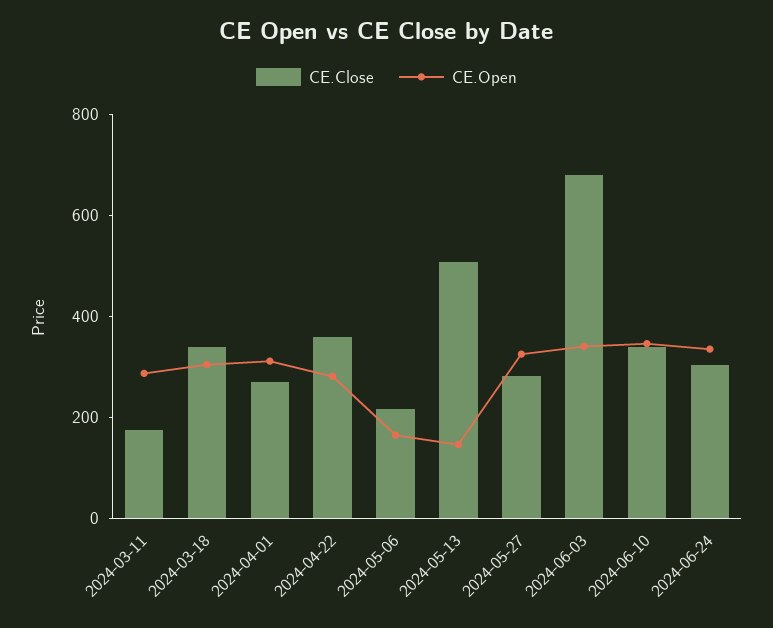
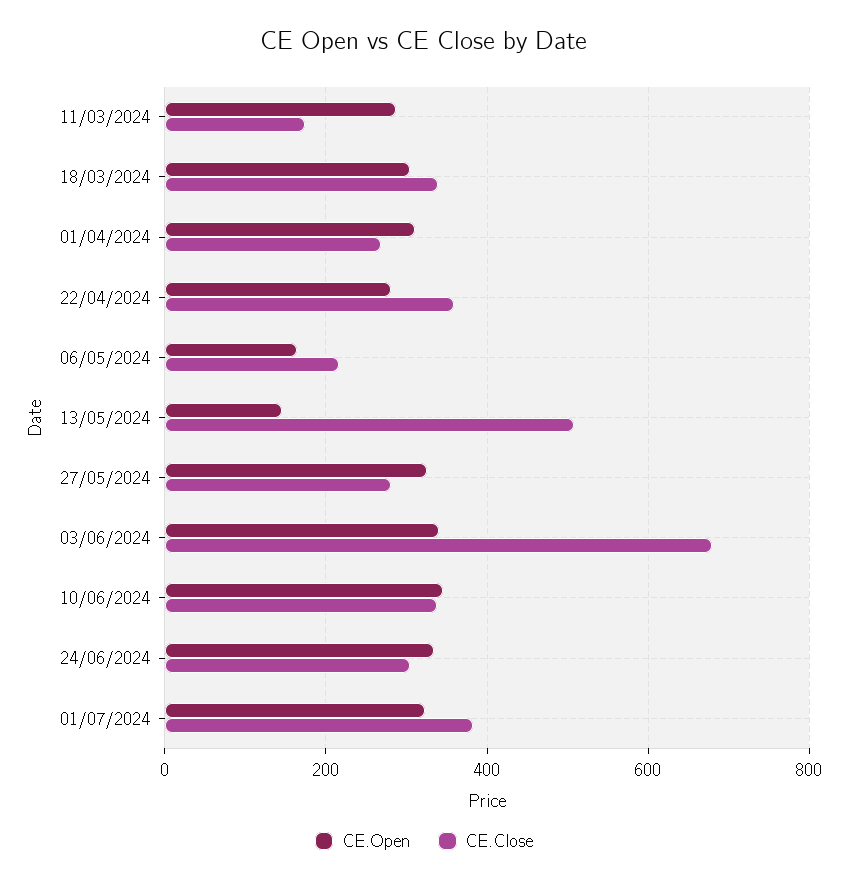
CE.Open, 01/07/2024: none -> 320
CE.Close, 01/07/2024: none -> 380

